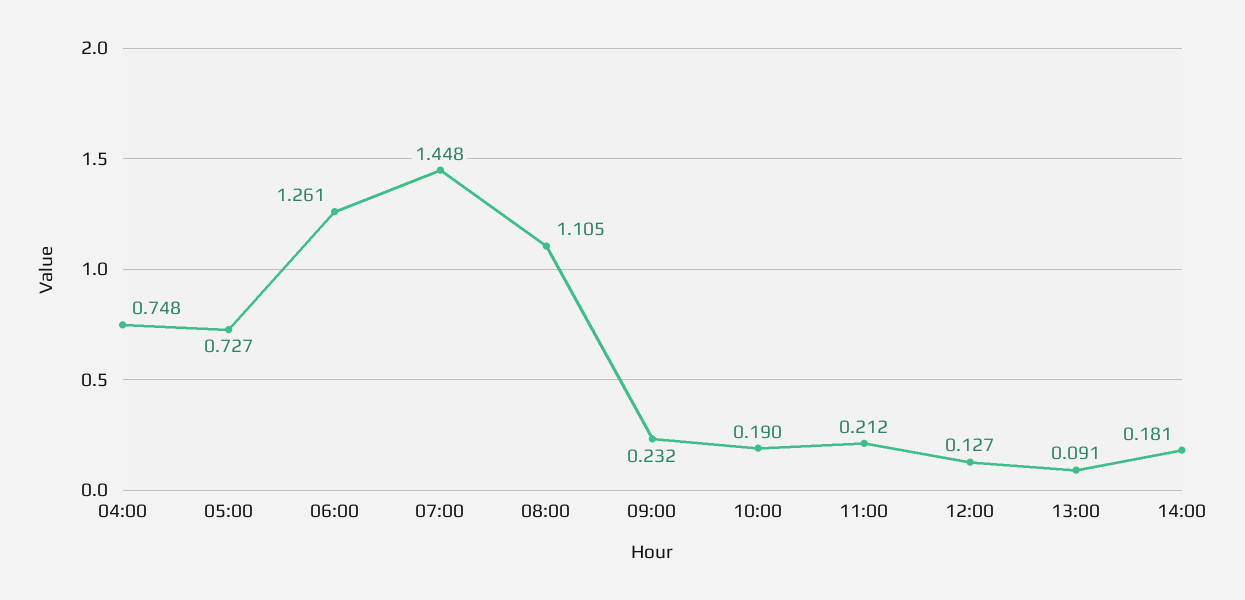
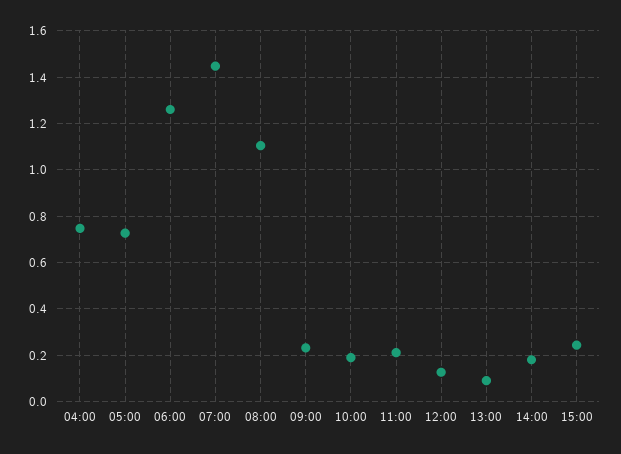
15:00: none -> 0.25

